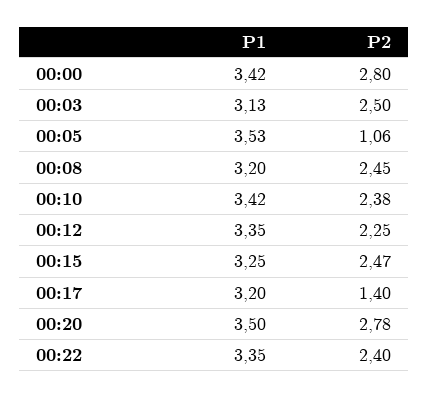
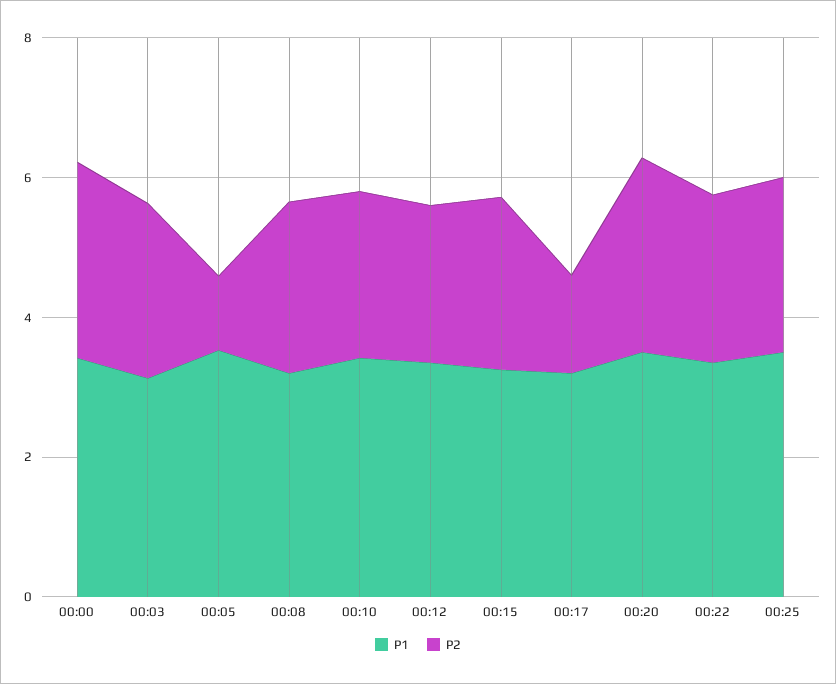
P1, 00:25: none -> 3.5
P2, 00:25: none -> 2.5

